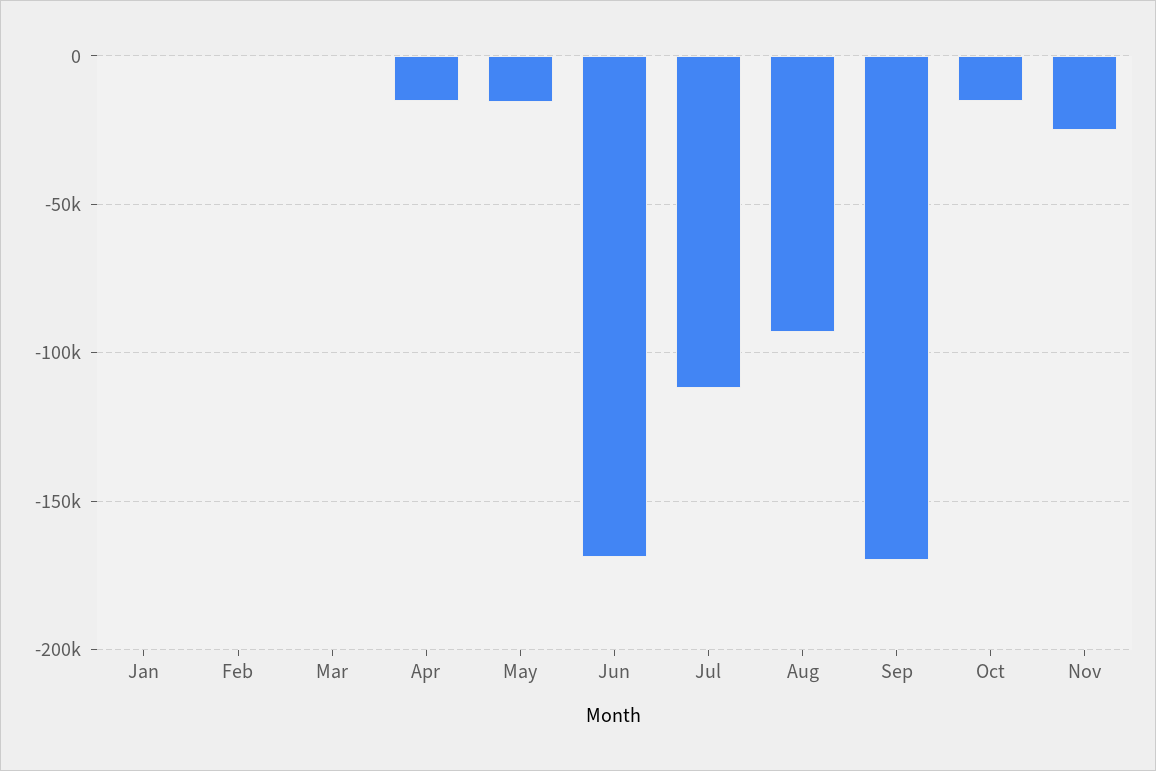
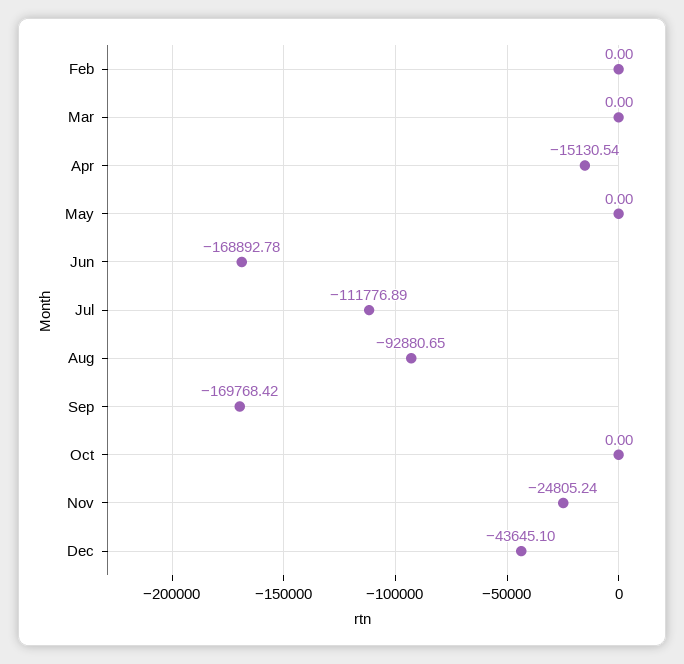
Jan: 0 -> none
May: -15000 -> 0
Oct: -15000 -> 0
Dec: none -> -43645.1

